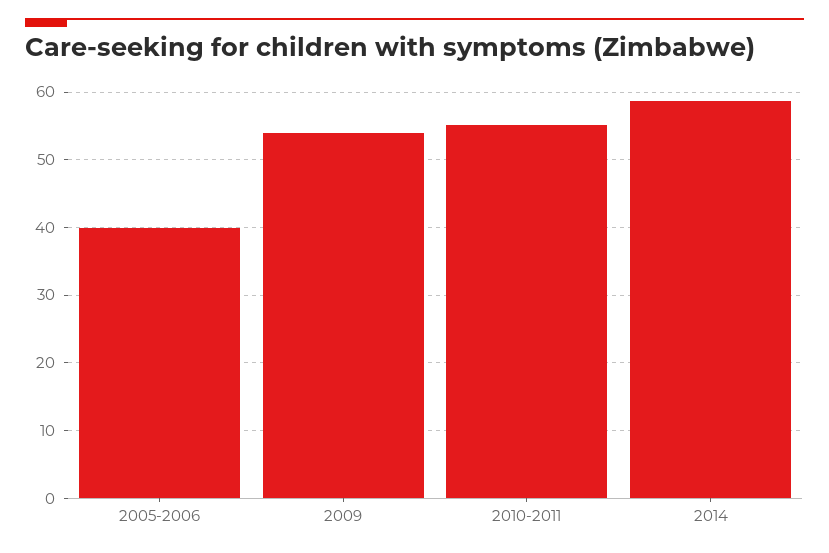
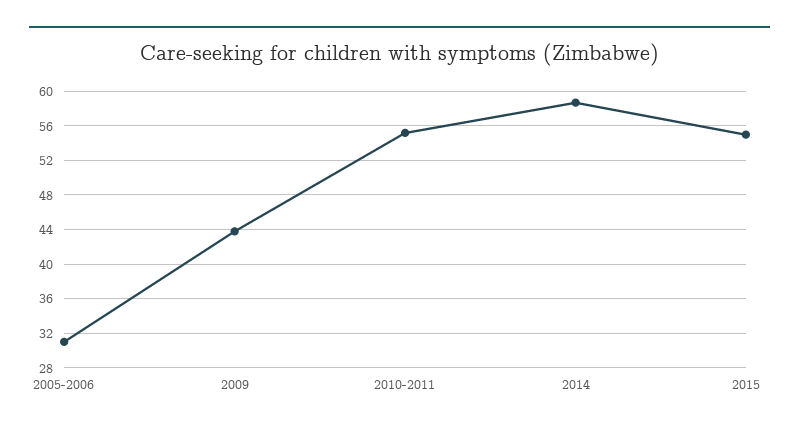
2005-2006: 40 -> 31
2009: 54 -> 44
2015: none -> 55

